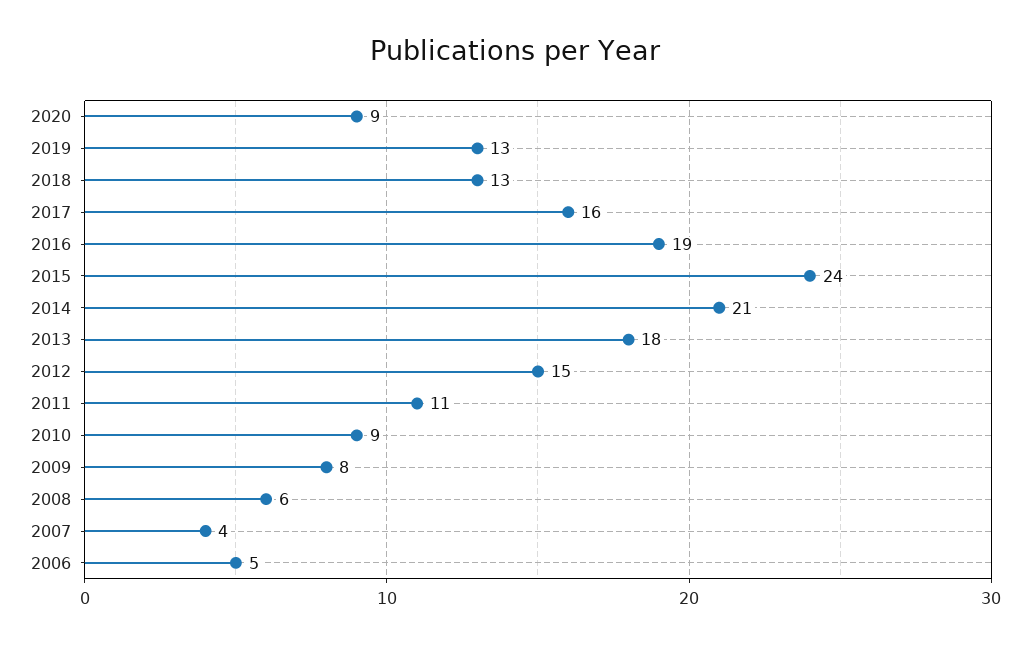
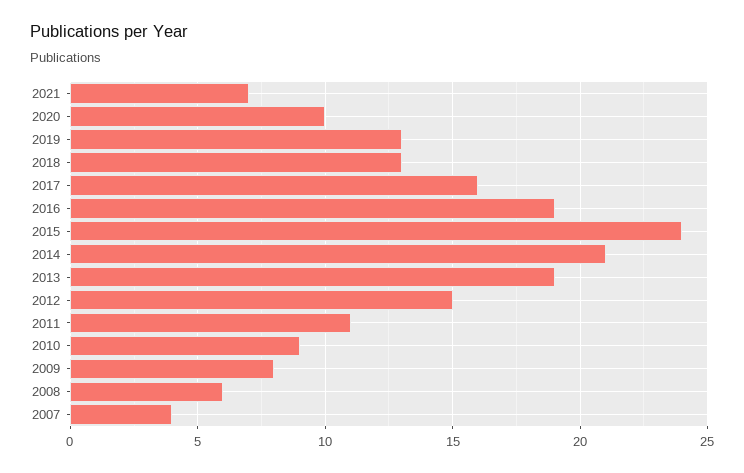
2020: 9 -> 10
2013: 18 -> 19
2006: 5 -> none
2021: none -> 7

